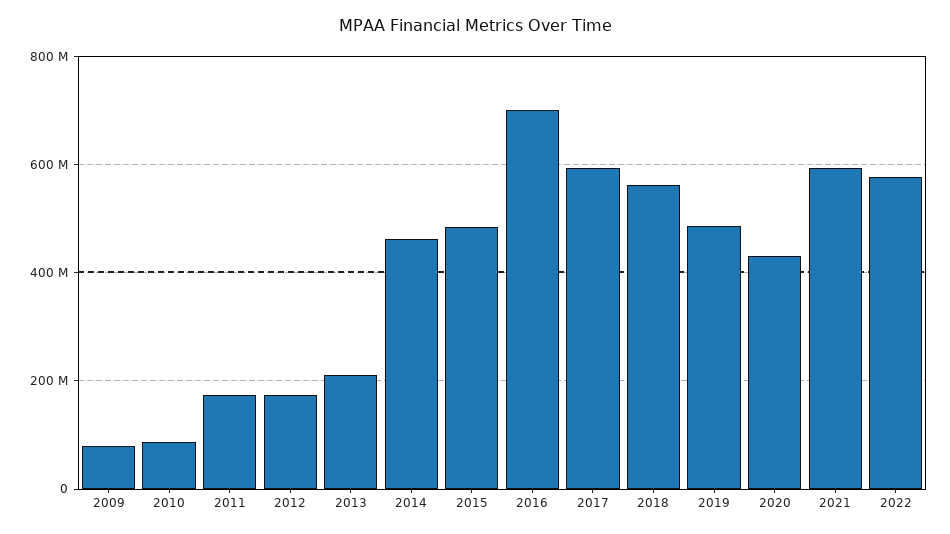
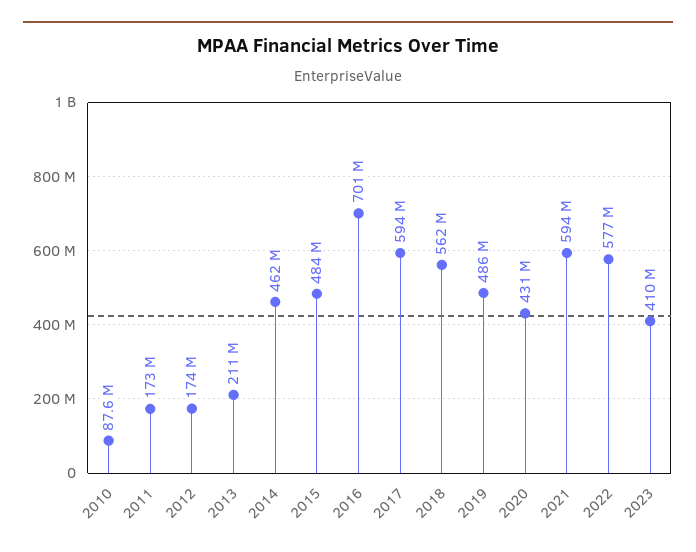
2009: 80000000 -> none
2023: none -> 410000000

